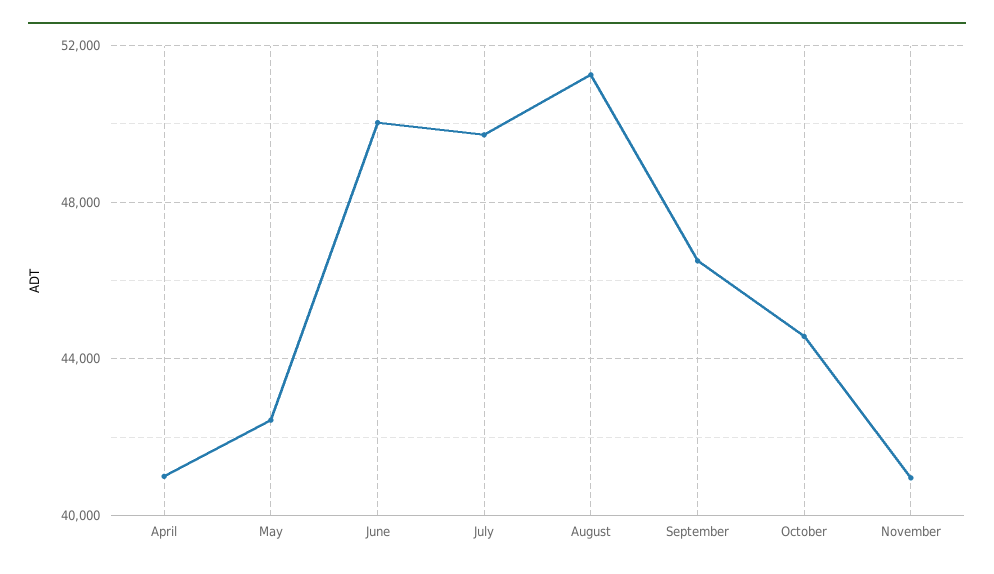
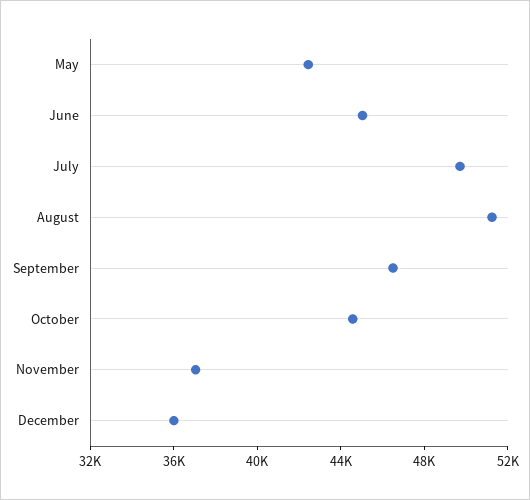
April: 41000 -> none
June: 50000 -> 45000
November: 41000 -> 37000
December: none -> 36000

